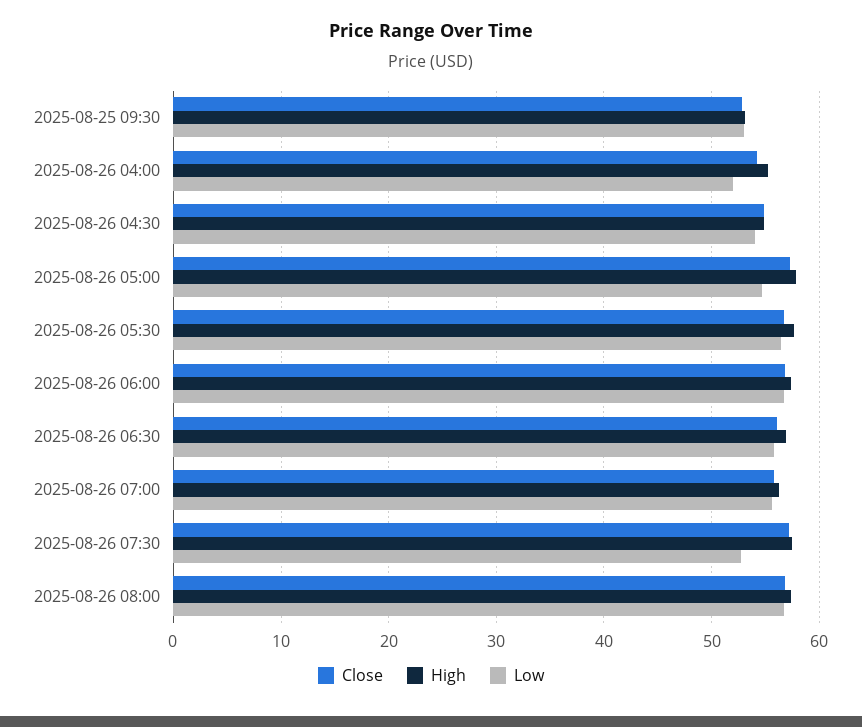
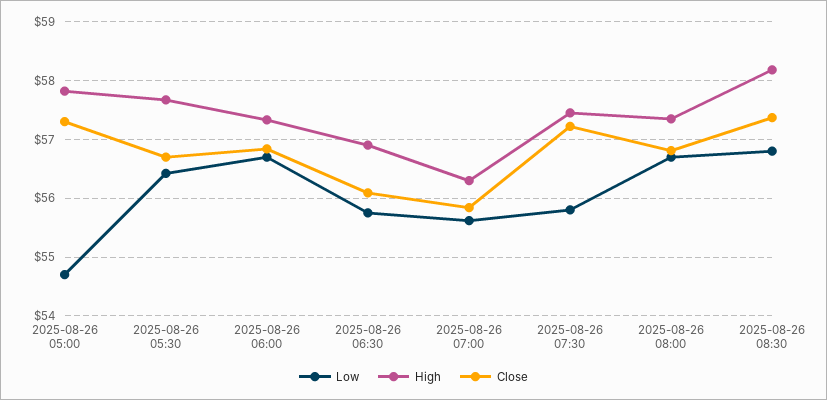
Close, 2025-08-25 09:30: 53 -> none
High, 2025-08-25 09:30: 53 -> none
Low, 2025-08-25 09:30: 53 -> none
Close, 2025-08-26 04:00: 54 -> none
High, 2025-08-26 04:00: 55 -> none
Low, 2025-08-26 04:00: 52 -> none
Close, 2025-08-26 04:30: 55 -> none
High, 2025-08-26 04:30: 55 -> none
Low, 2025-08-26 04:30: 54 -> none
Low, 2025-08-26 07:30: 53 -> 55.8
Low, 2025-08-26 08:30: none -> 56.8
High, 2025-08-26 08:30: none -> 58.2
Close, 2025-08-26 08:30: none -> 57.4

